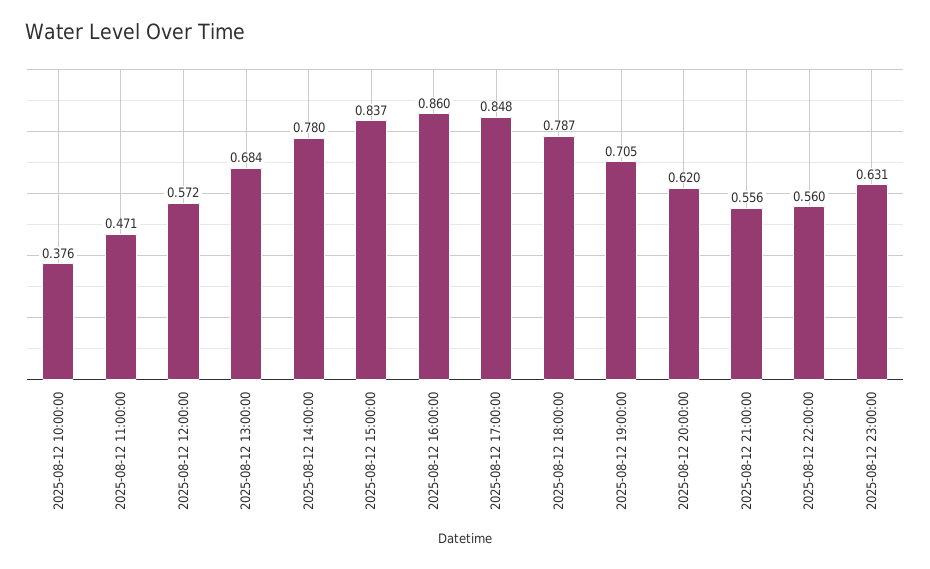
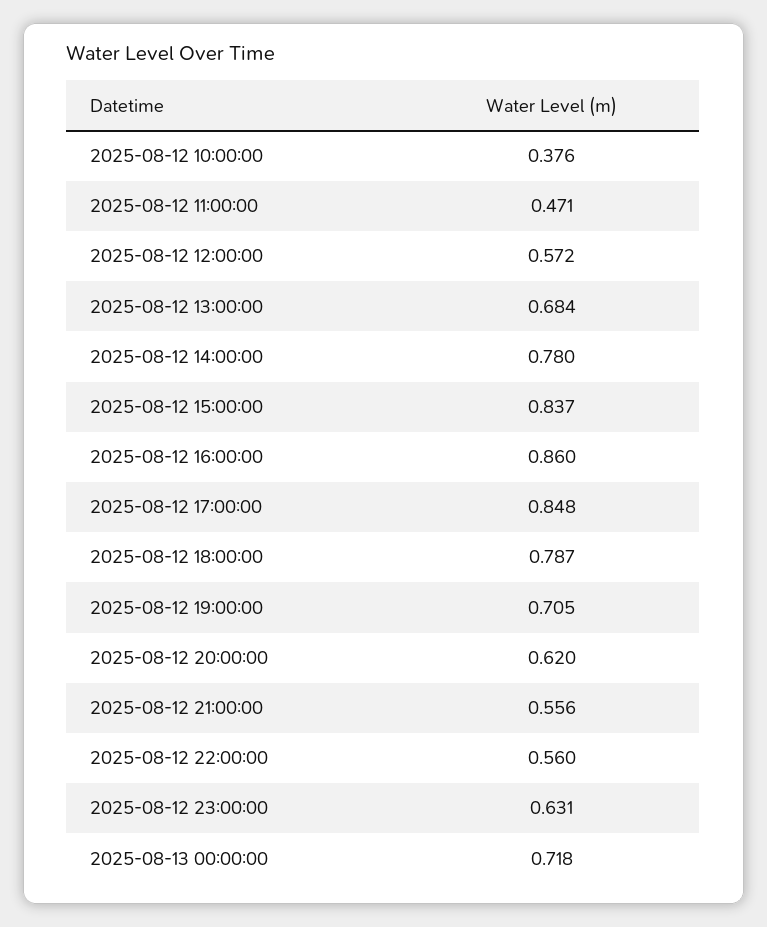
2025-08-13 00:00:00: none -> 0.718

